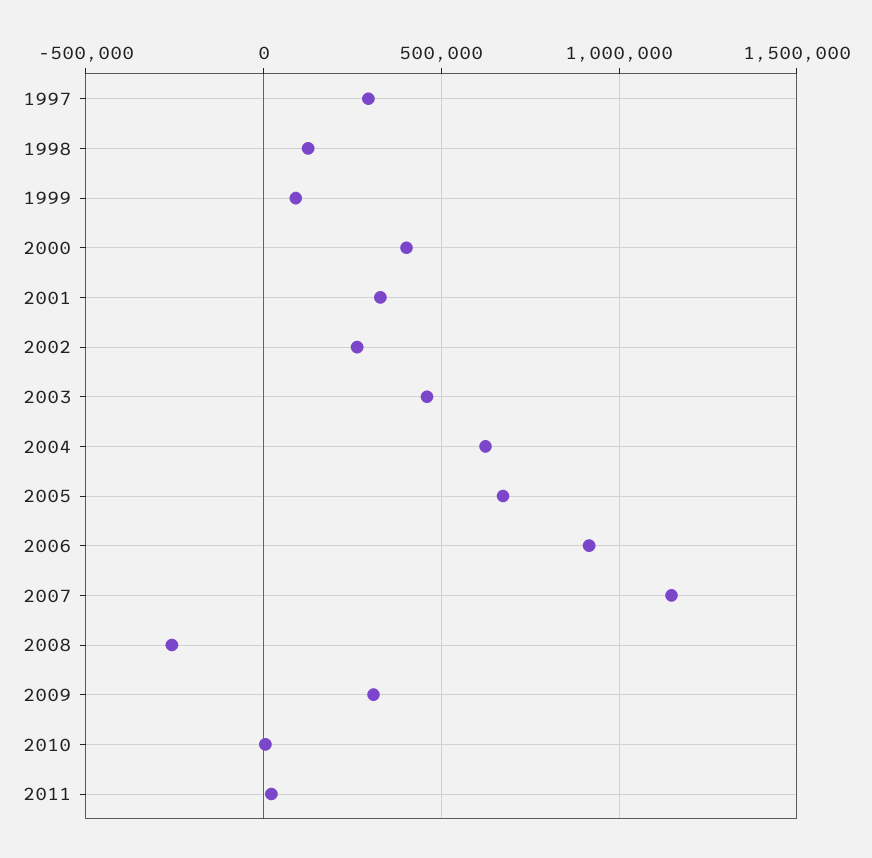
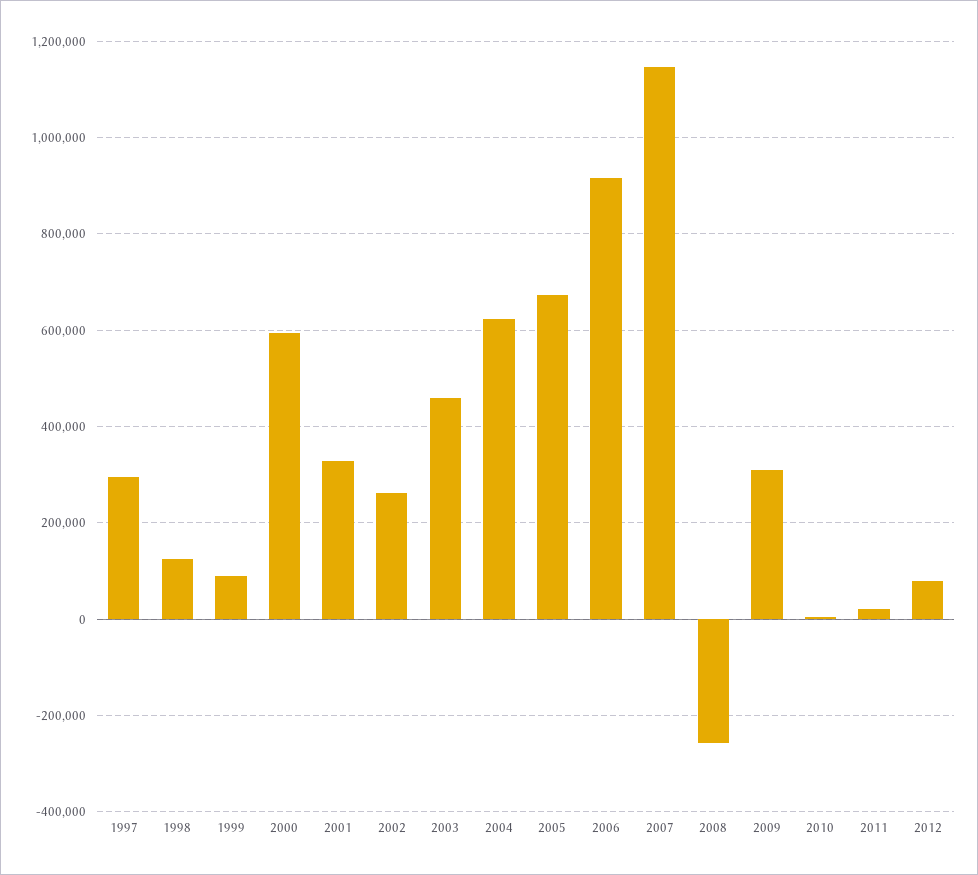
2000: 400000 -> 600000
2012: none -> 80000

